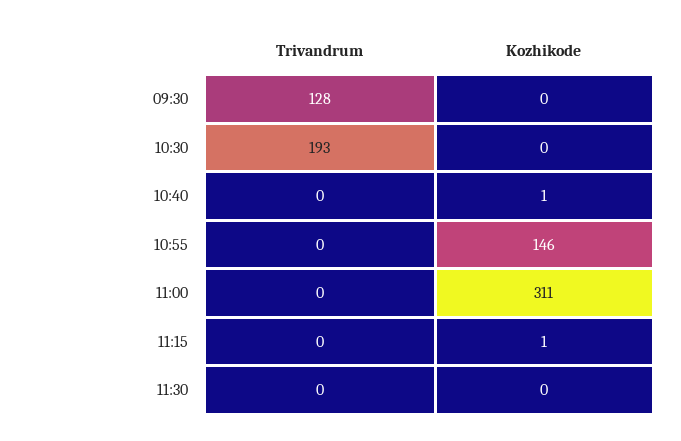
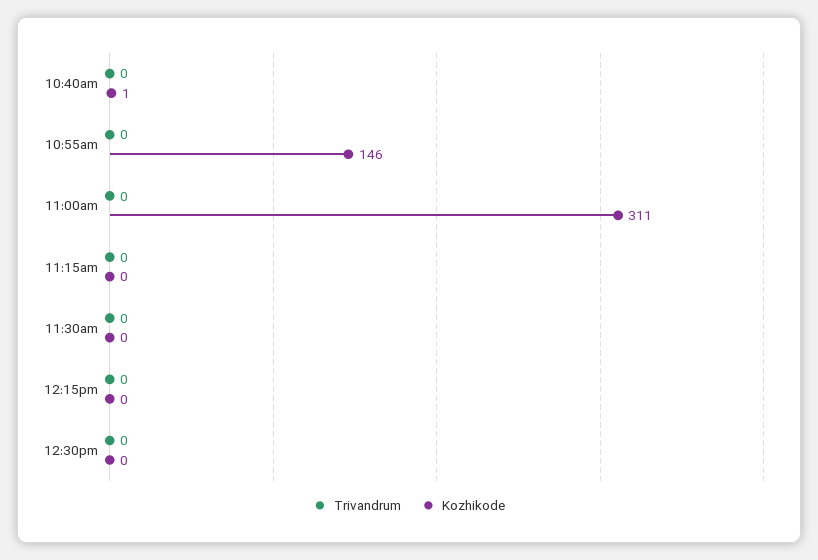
Trivandrum, 09:30: 128 -> none
Kozhikode, 09:30: 0 -> none
Trivandrum, 10:30: 193 -> none
Kozhikode, 10:30: 0 -> none
Kozhikode, 11:15: 1 -> 0
Trivandrum, 12:15pm: none -> 0
Kozhikode, 12:15pm: none -> 0
Trivandrum, 12:30pm: none -> 0
Kozhikode, 12:30pm: none -> 0

